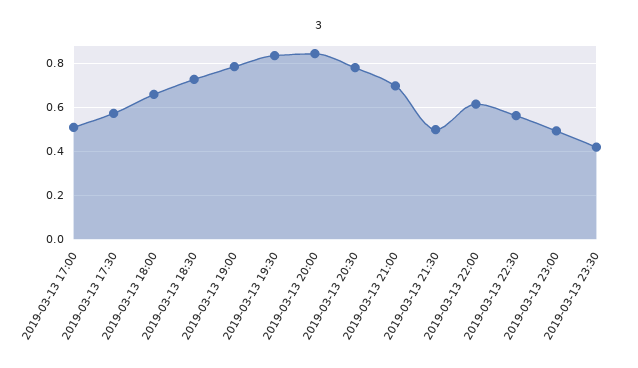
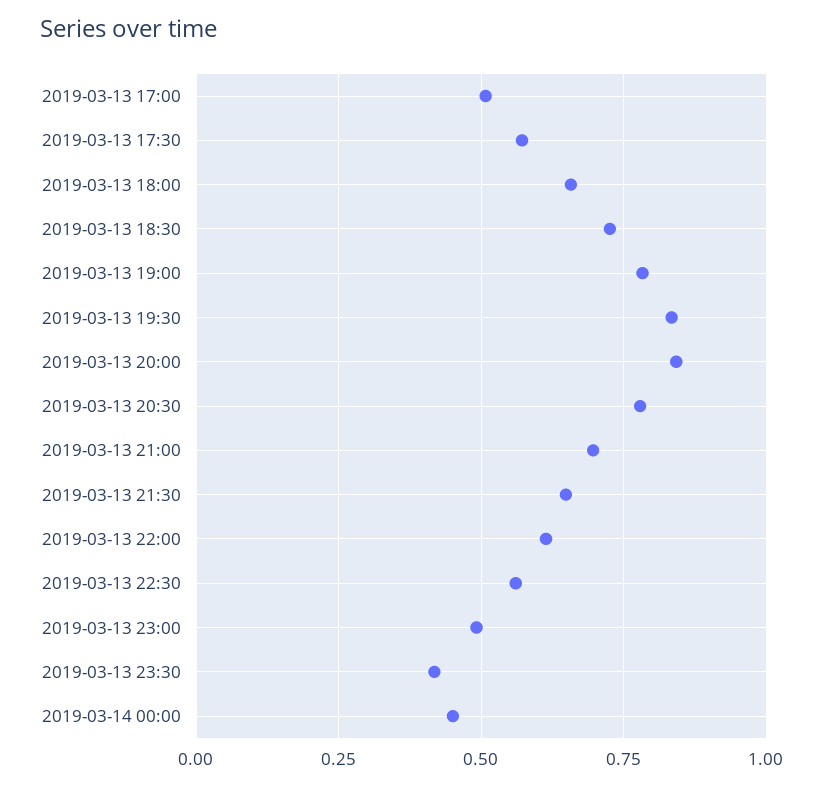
2019-03-13 21:30: 0.5 -> 0.65
2019-03-14 00:00: none -> 0.45

